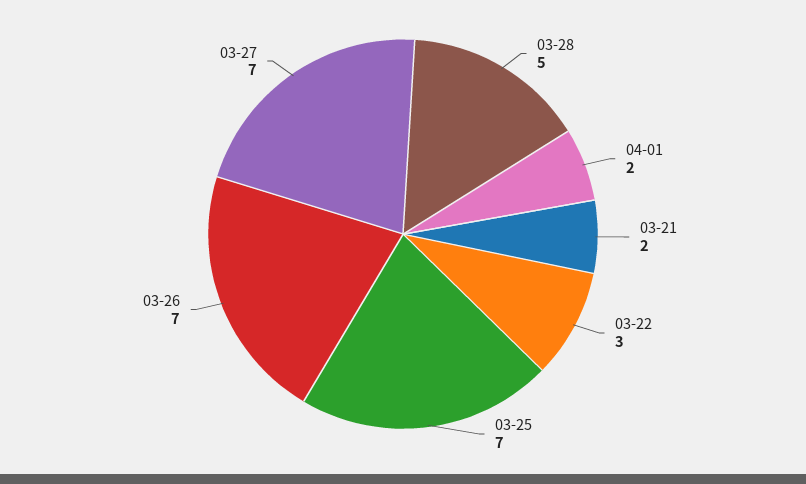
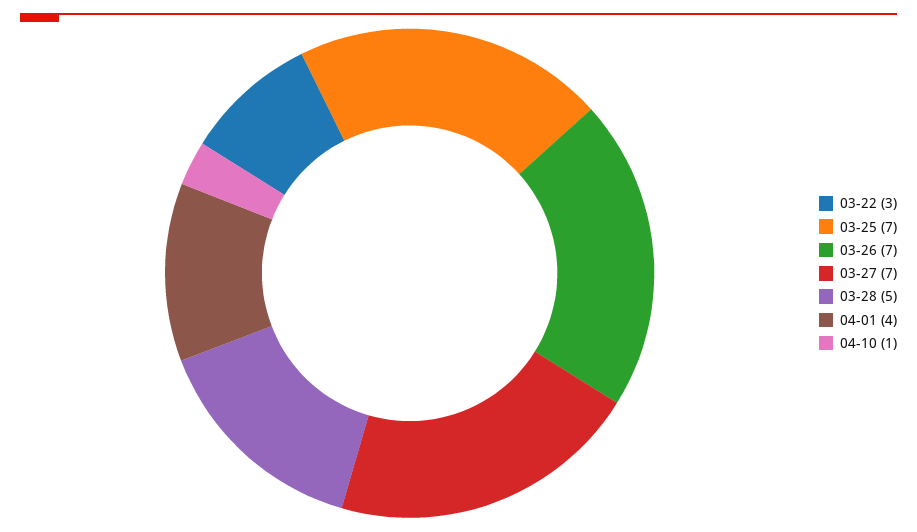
04-01: 2 -> 4
03-21: 2 -> none
04-10: none -> 1

